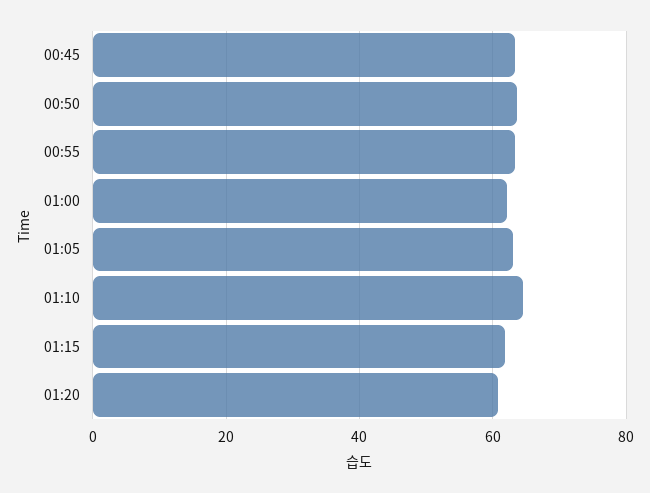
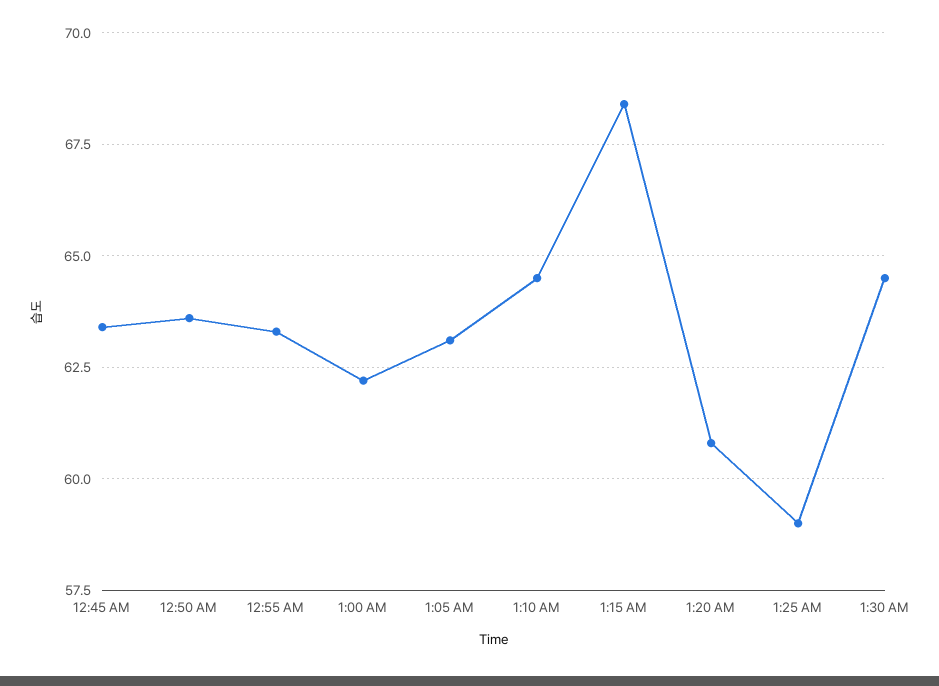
01:15: 62 -> 68.5
1:25 AM: none -> 59
1:30 AM: none -> 64.5

